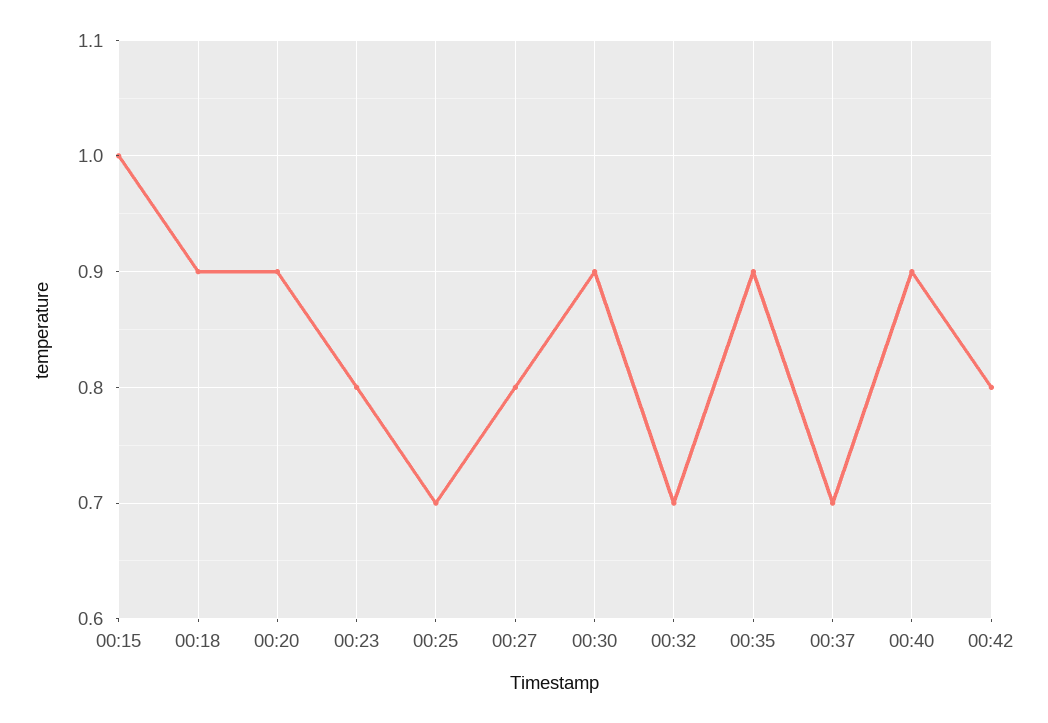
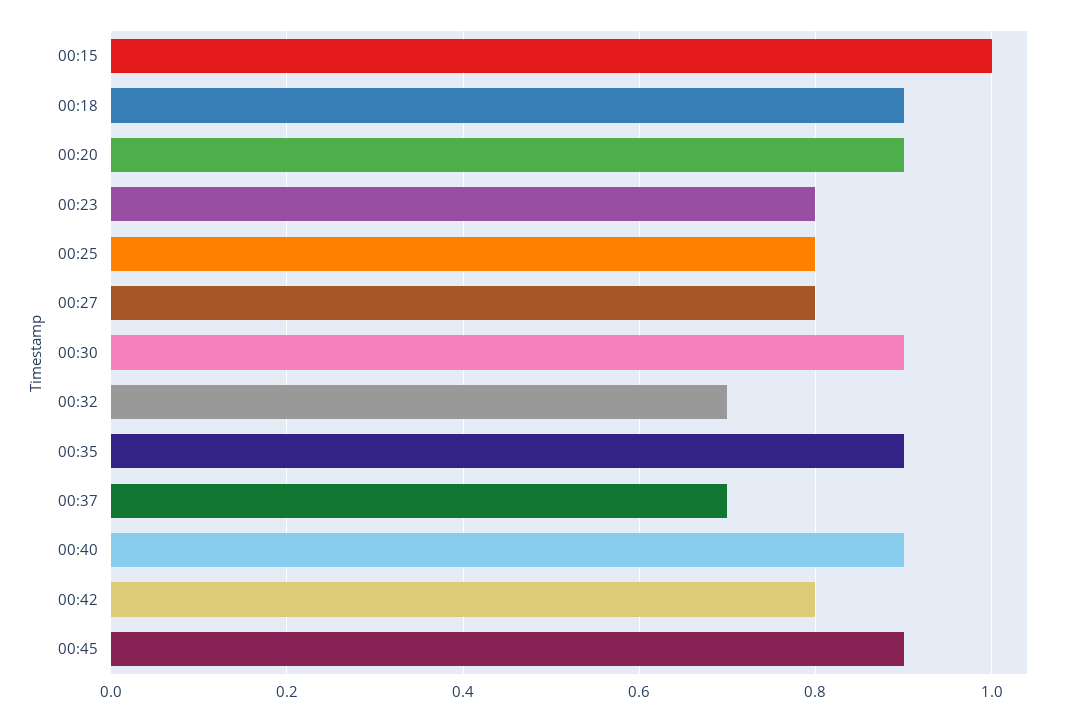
00:25: 0.7 -> 0.8
00:45: none -> 0.9

